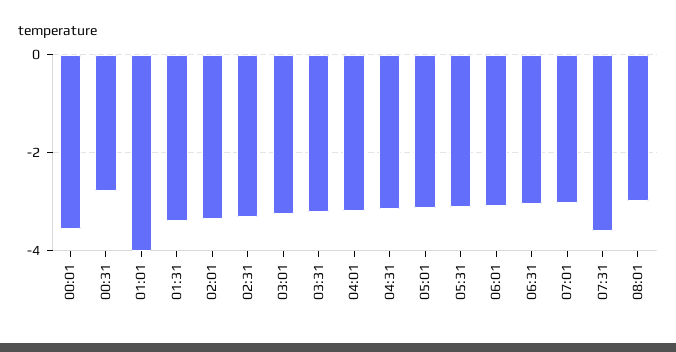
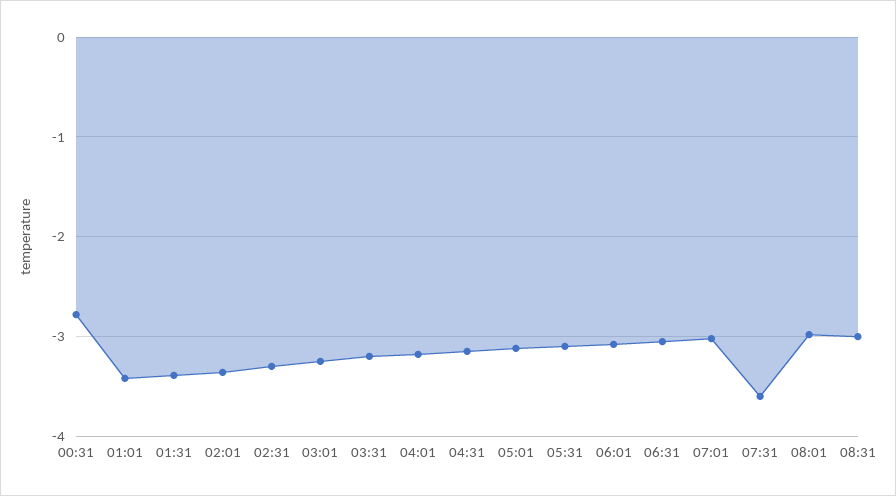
00:01: -3.6 -> none
01:01: -4 -> -3.4
08:31: none -> -3

